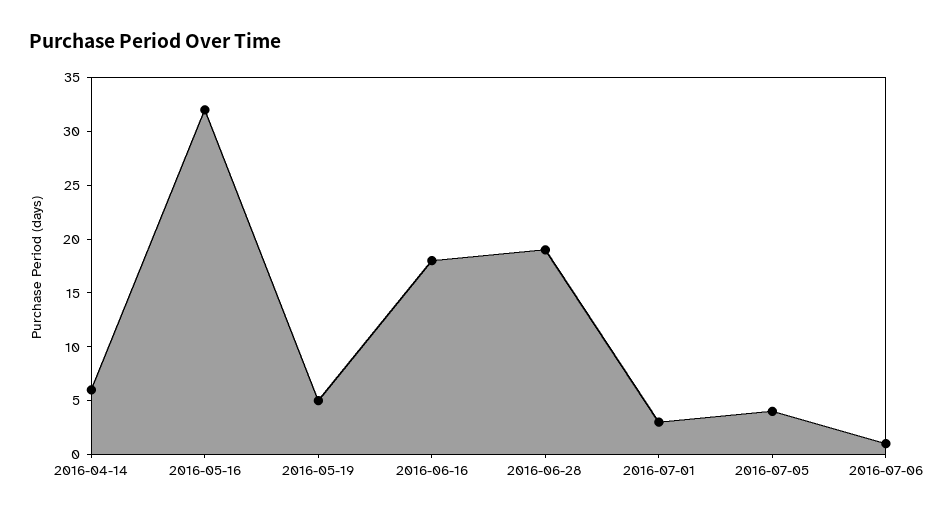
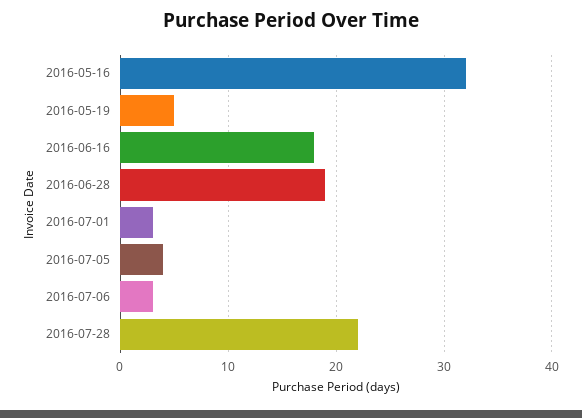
2016-04-14: 6 -> none
2016-07-06: 1 -> 3
2016-07-28: none -> 22

